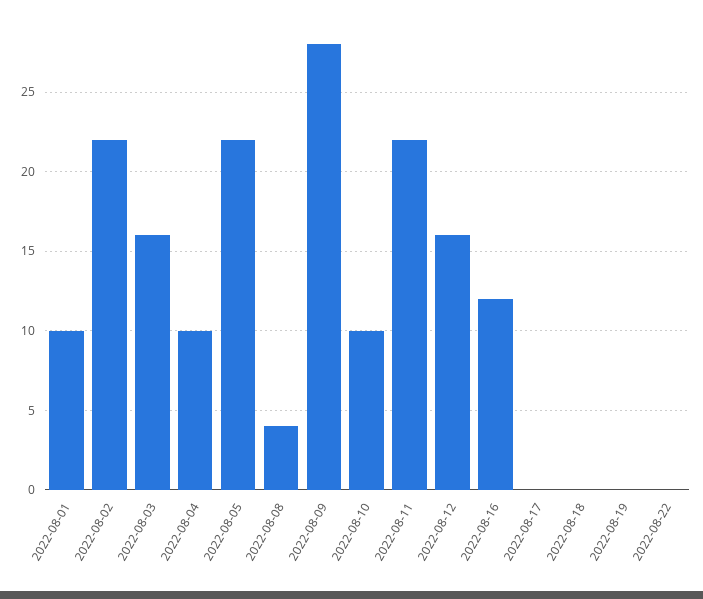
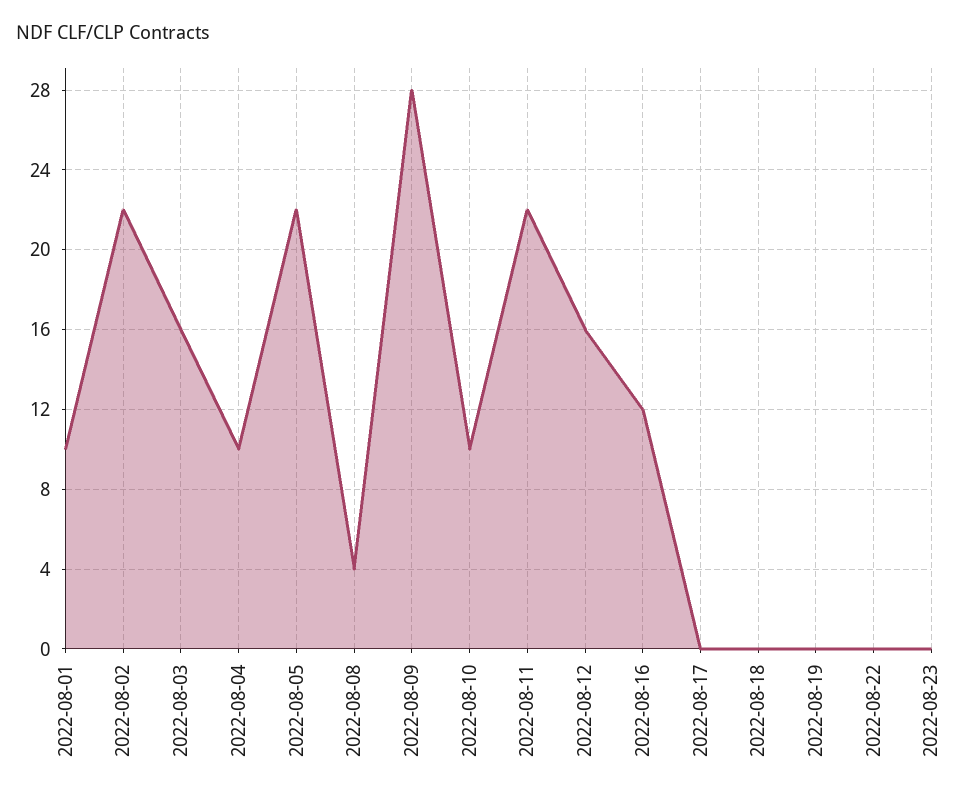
2022-08-23: none -> 0

